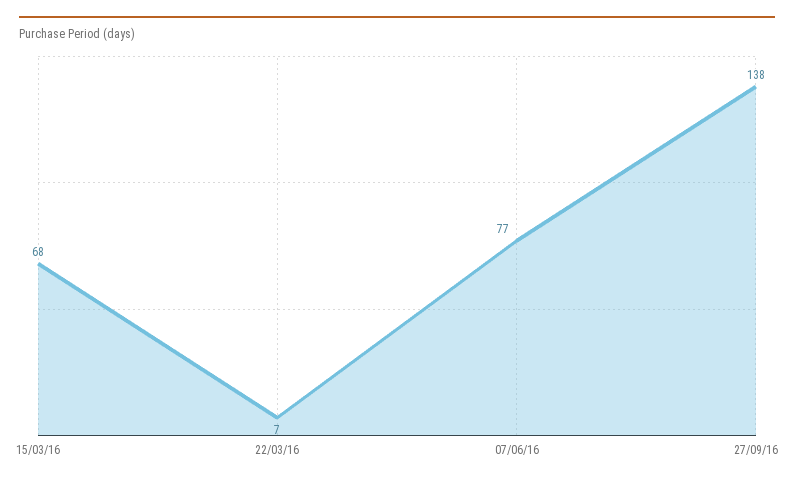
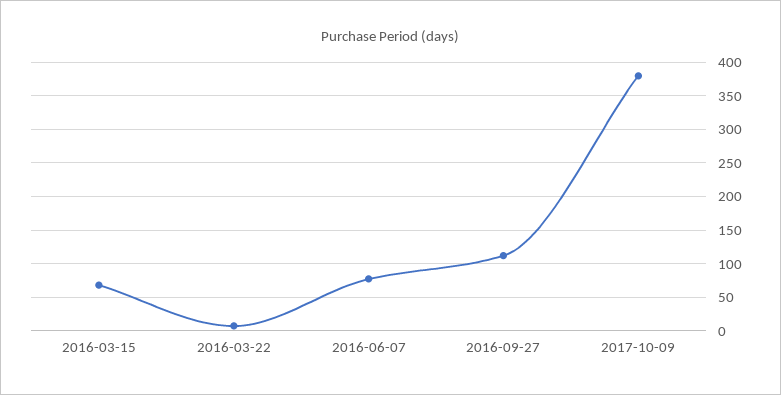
27/09/16: 138 -> 110
2017-10-09: none -> 380

